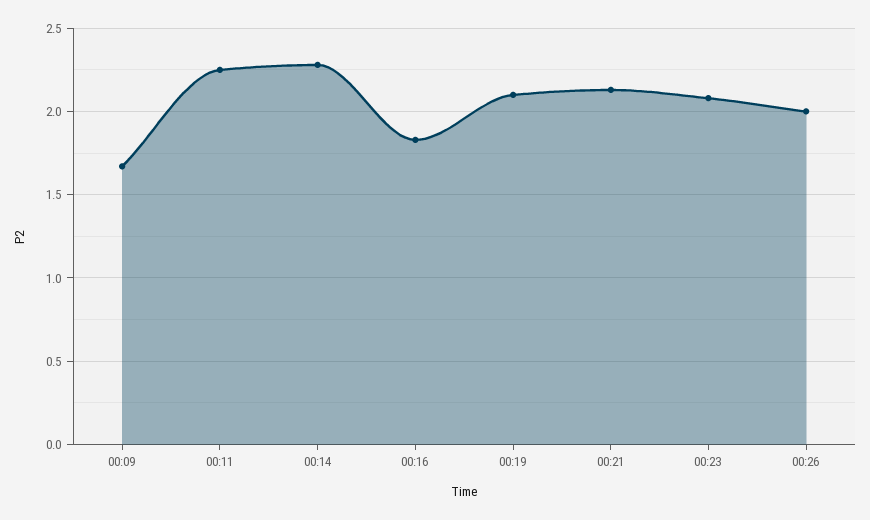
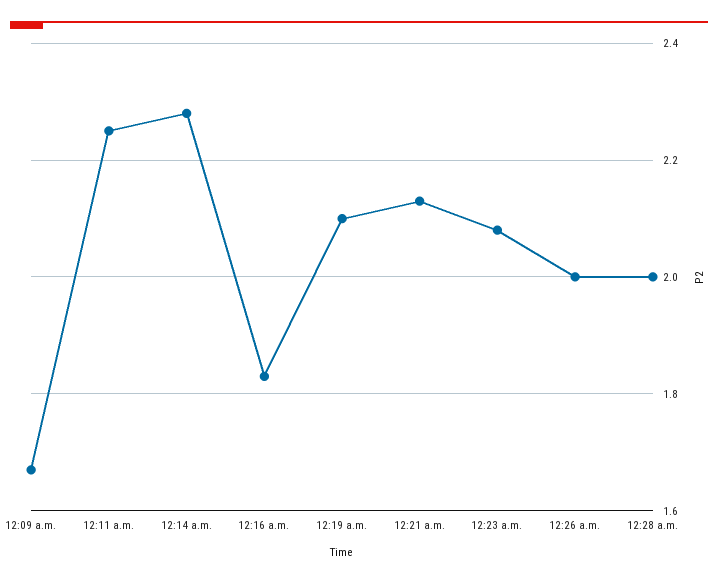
12:28 a.m.: none -> 2

